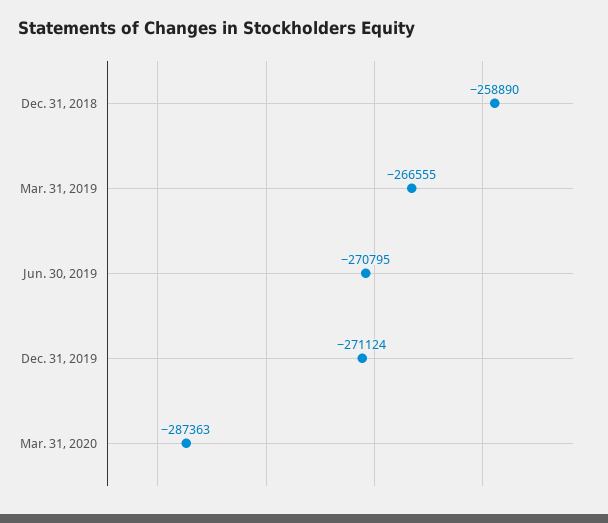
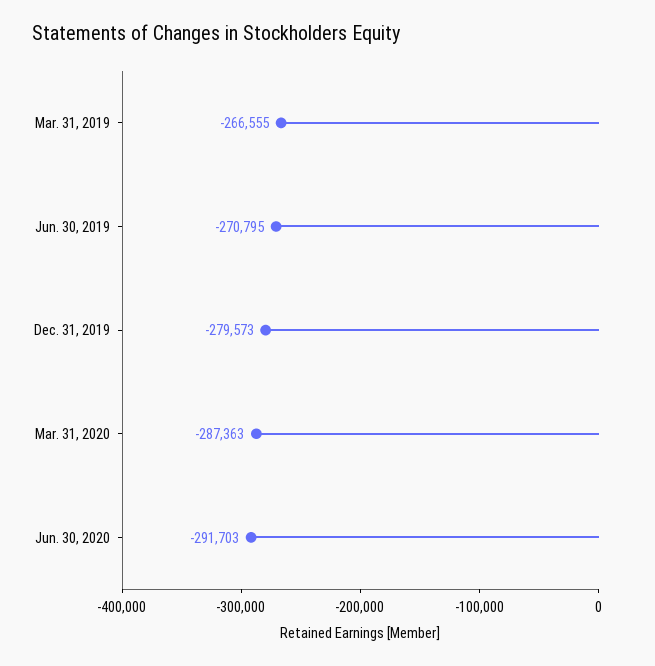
Dec. 31, 2018: -258890 -> none
Dec. 31, 2019: -271124 -> -279573
Jun. 30, 2020: none -> -291703

